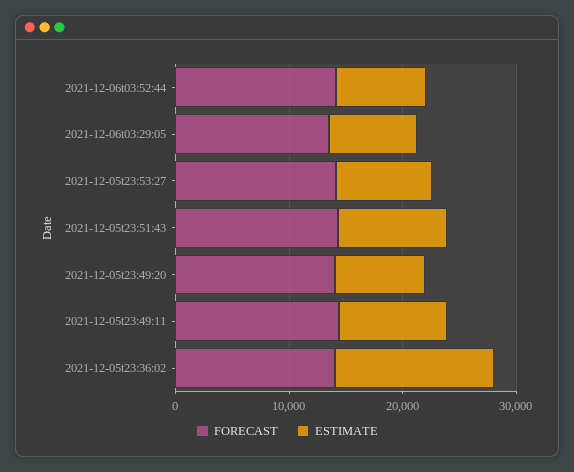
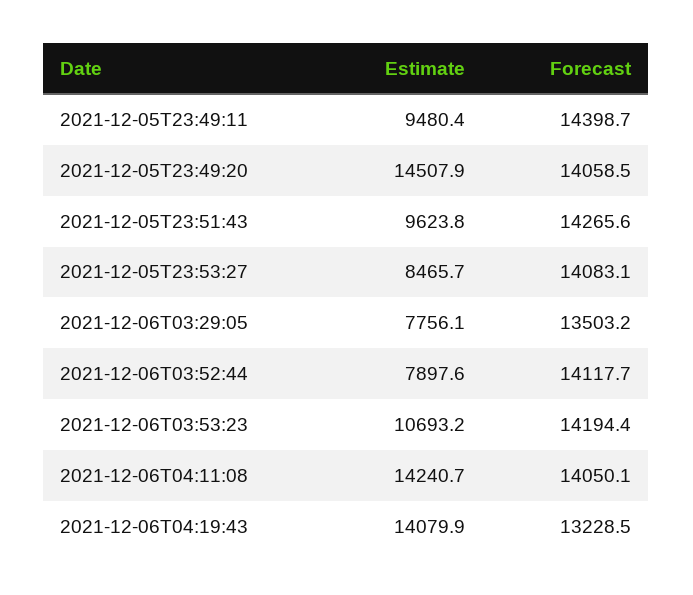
ESTIMATE, 2021-12-05t23:49:20: 8000 -> 14507.9
FORECAST, 2021-12-05t23:36:02: 14000 -> none
ESTIMATE, 2021-12-05t23:36:02: 14000 -> none
ESTIMATE, 2021-12-06T03:53:23: none -> 10693.2
FORECAST, 2021-12-06T03:53:23: none -> 14194.4
ESTIMATE, 2021-12-06T04:11:08: none -> 14240.7
FORECAST, 2021-12-06T04:11:08: none -> 14050.1
ESTIMATE, 2021-12-06T04:19:43: none -> 14079.9
FORECAST, 2021-12-06T04:19:43: none -> 13228.5

